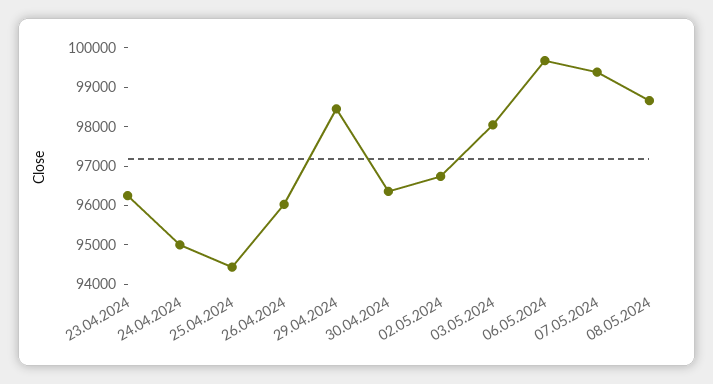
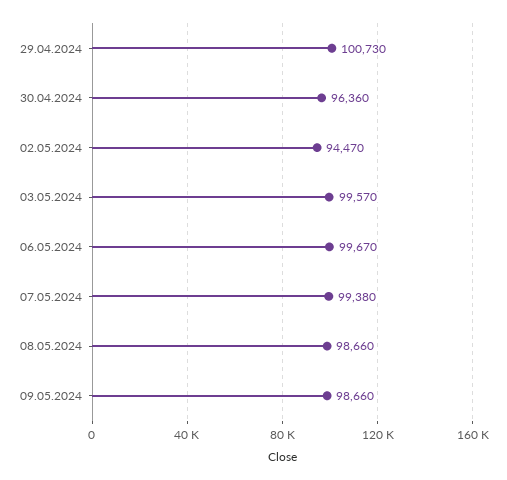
23.04.2024: 96250 -> none
24.04.2024: 95000 -> none
25.04.2024: 94500 -> none
26.04.2024: 96000 -> none
29.04.2024: 98500 -> 100730
02.05.2024: 96750 -> 94470
03.05.2024: 98000 -> 99570
09.05.2024: none -> 98660

